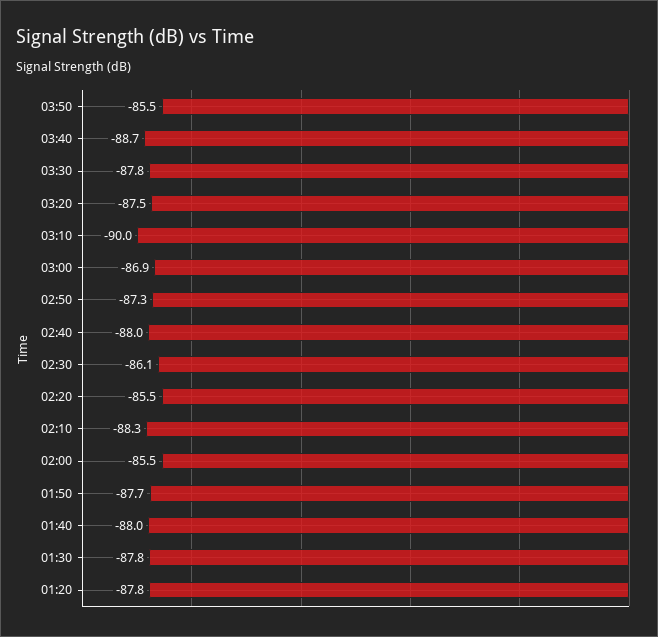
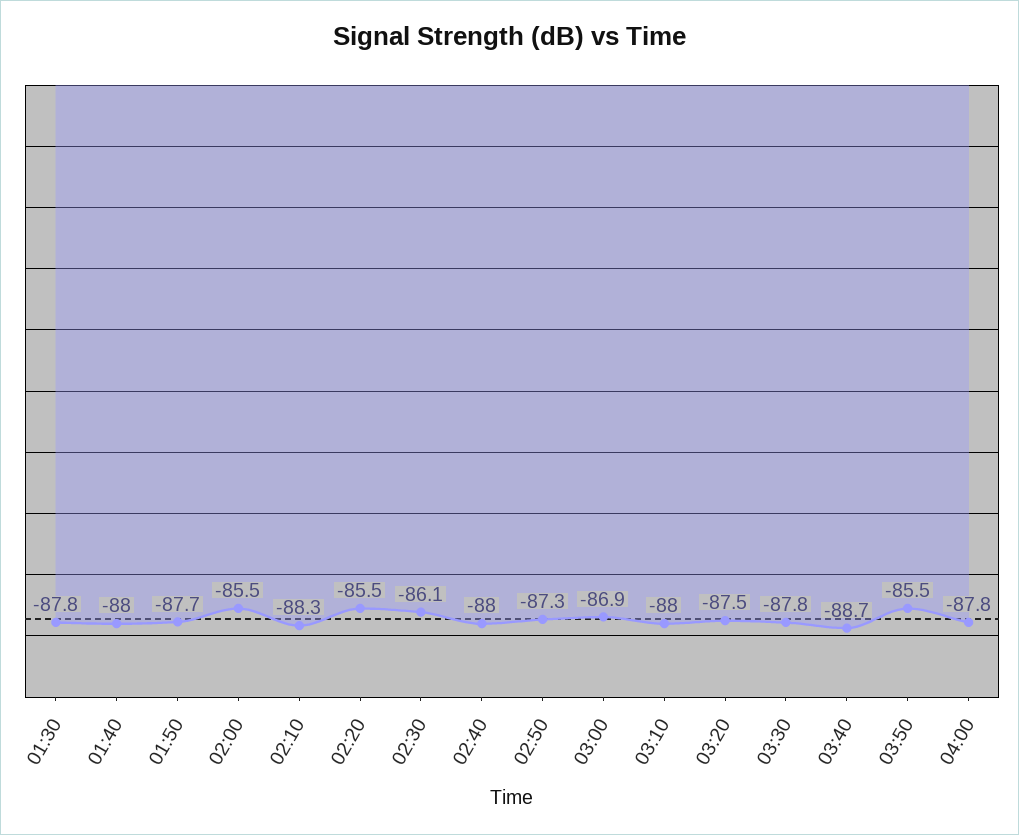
03:10: -90 -> -88
01:20: -87.8 -> none
04:00: none -> -87.8

